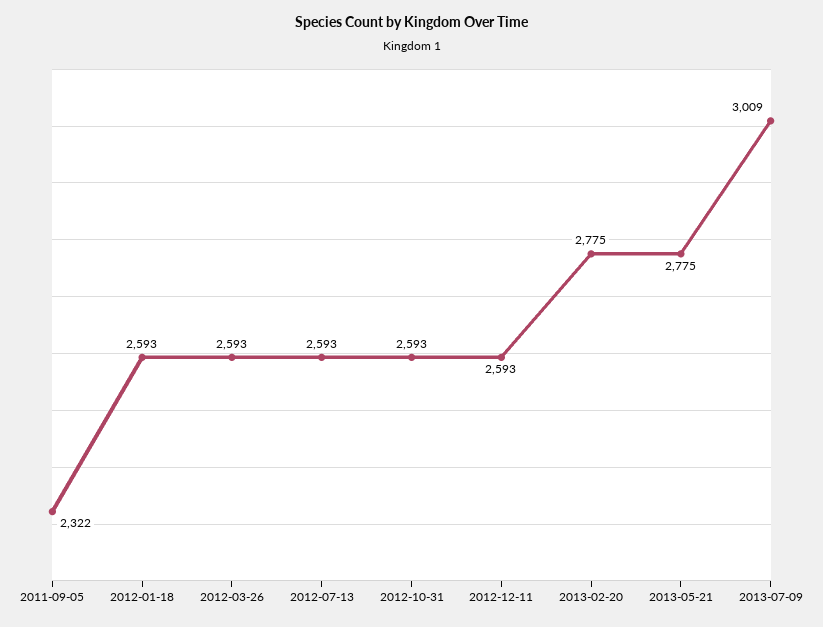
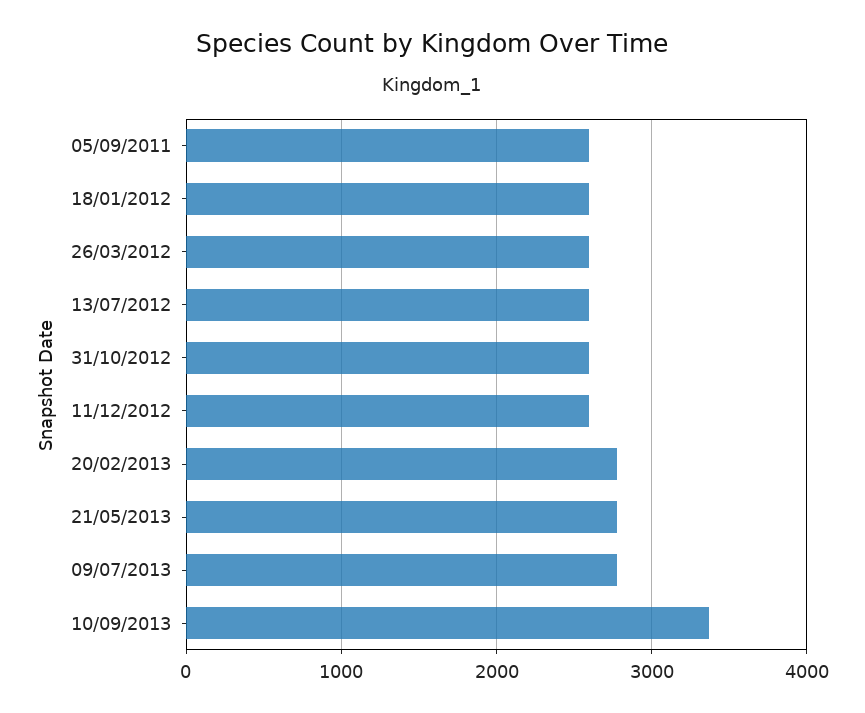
2011-09-05: 2322 -> 2600
2013-07-09: 3009 -> 2800
10/09/2013: none -> 3400

